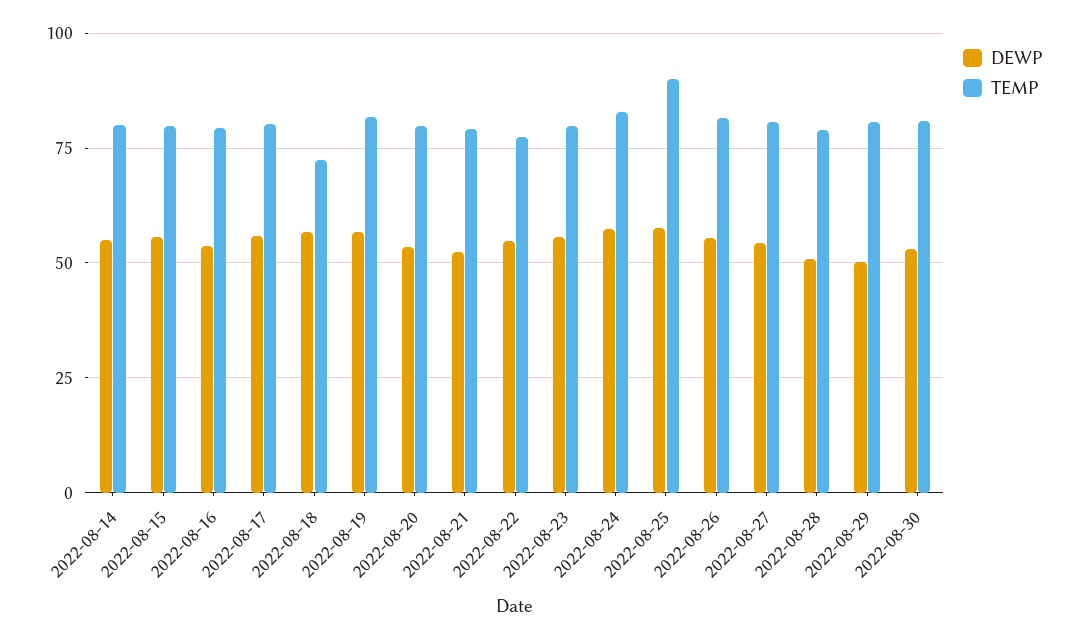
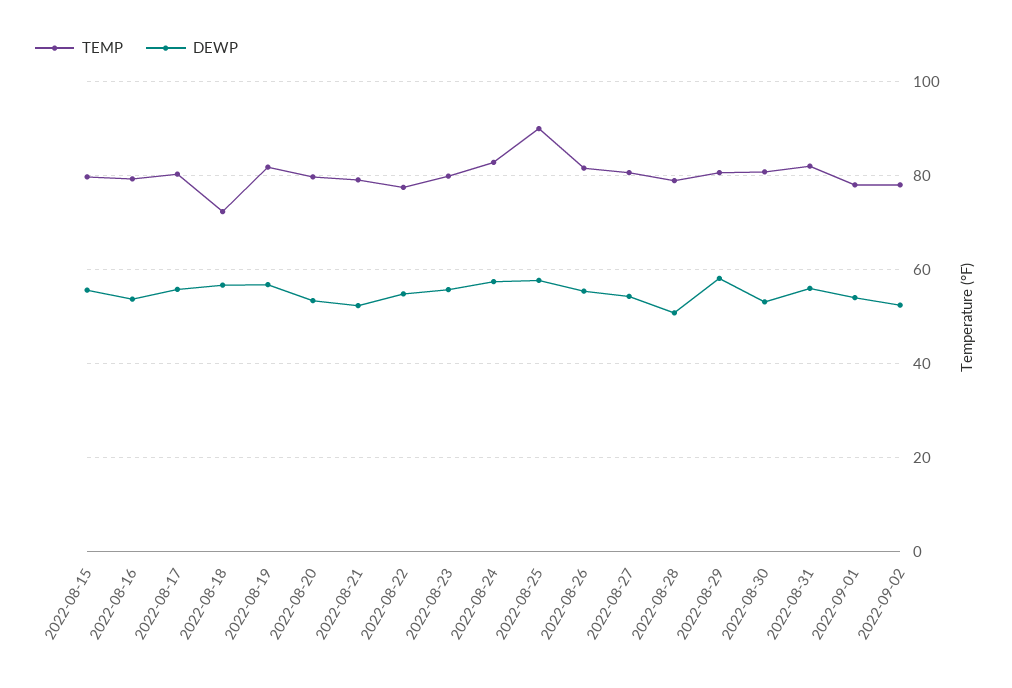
DEWP, 2022-08-14: 55 -> none
TEMP, 2022-08-14: 80 -> none
DEWP, 2022-08-29: 50 -> 58
TEMP, 2022-08-31: none -> 82
DEWP, 2022-08-31: none -> 56
TEMP, 2022-09-01: none -> 78
DEWP, 2022-09-01: none -> 54
TEMP, 2022-09-02: none -> 78
DEWP, 2022-09-02: none -> 52

